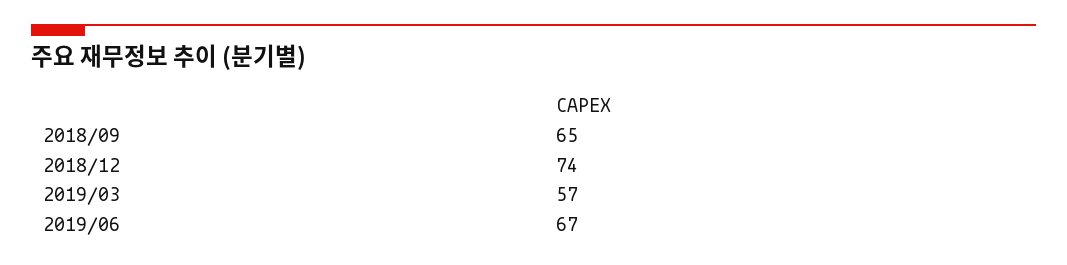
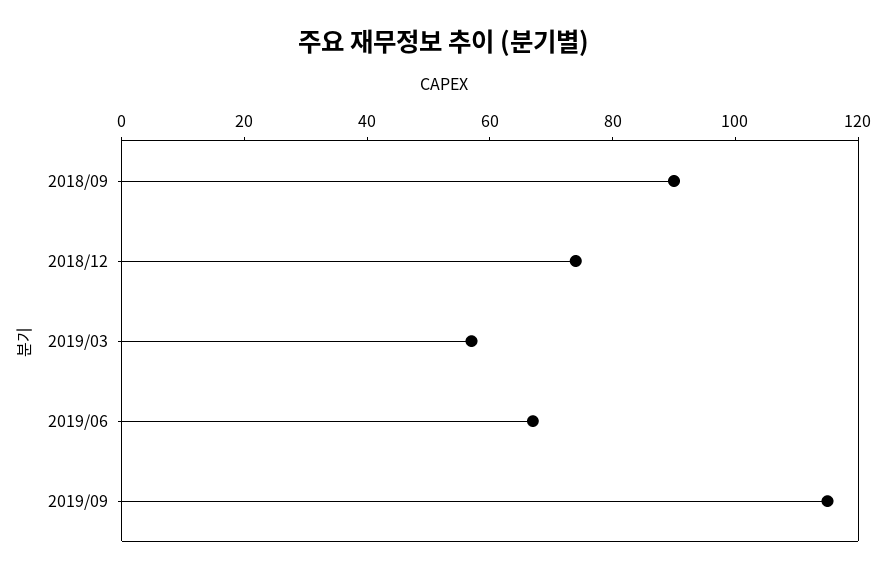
2018/09: 65 -> 90
2019/09: none -> 115

